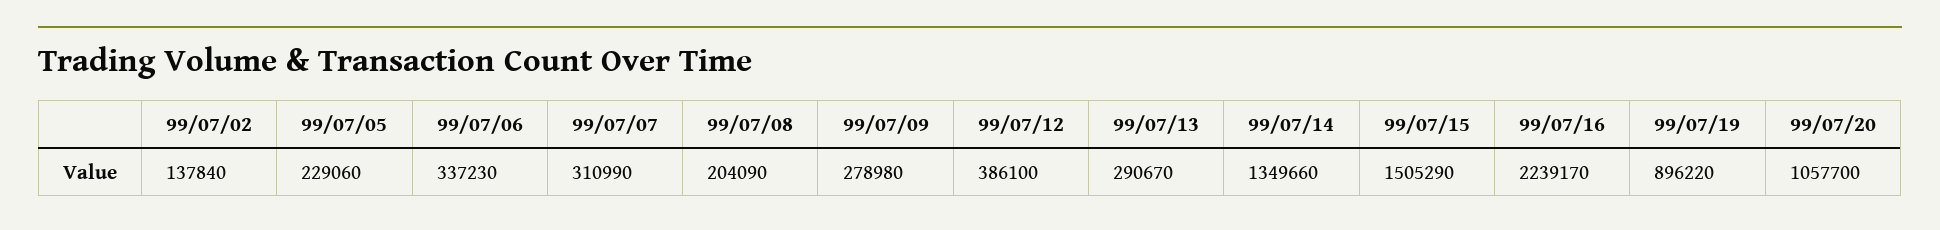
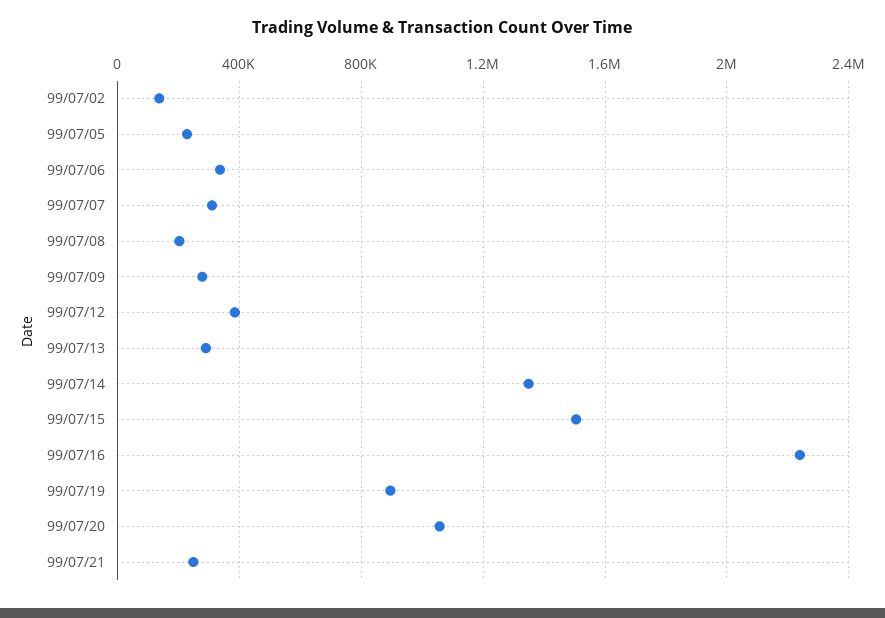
99/07/21: none -> 250000

